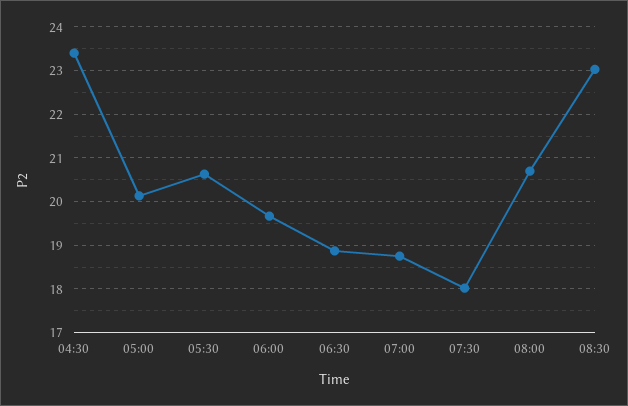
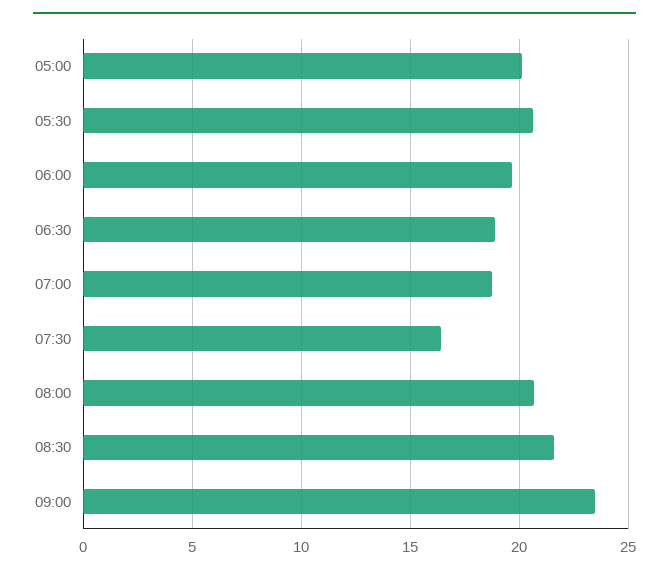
04:30: 23.4 -> none
07:30: 18 -> 16.5
08:30: 23 -> 21.5
09:00: none -> 23.5

